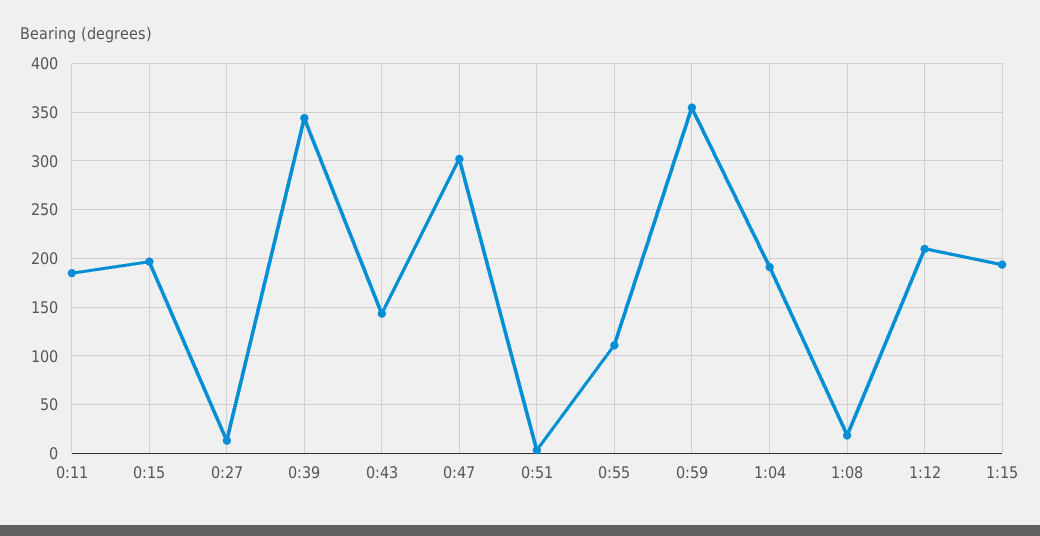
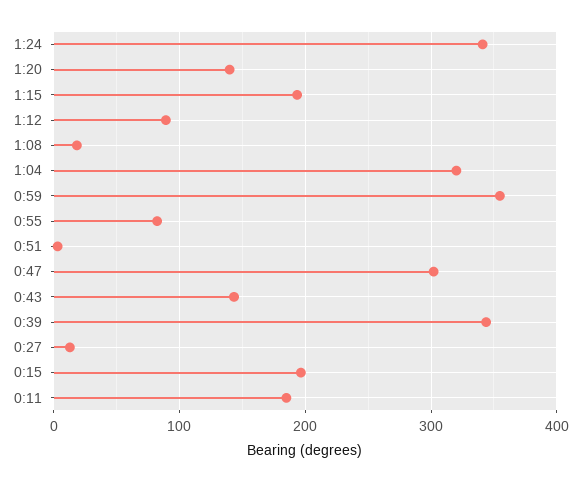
0:55: 110 -> 80
1:04: 190 -> 320
1:12: 210 -> 90
1:24: none -> 340
1:20: none -> 140

